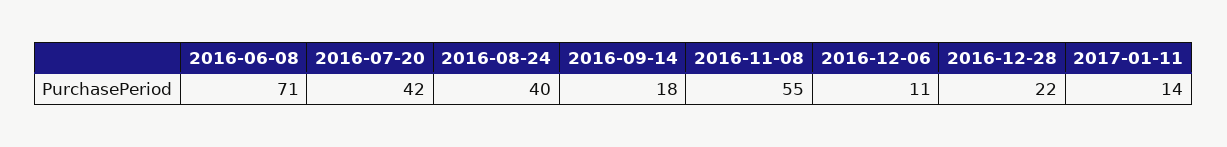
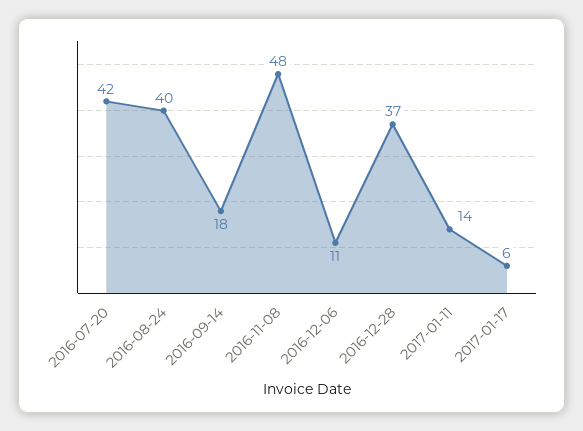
2016-06-08: 71 -> none
2016-11-08: 55 -> 48
2016-12-28: 22 -> 37
2017-01-17: none -> 6

